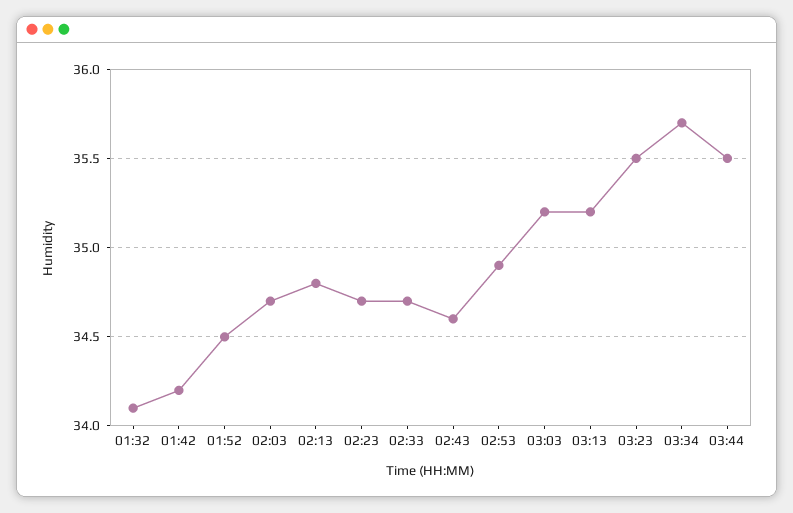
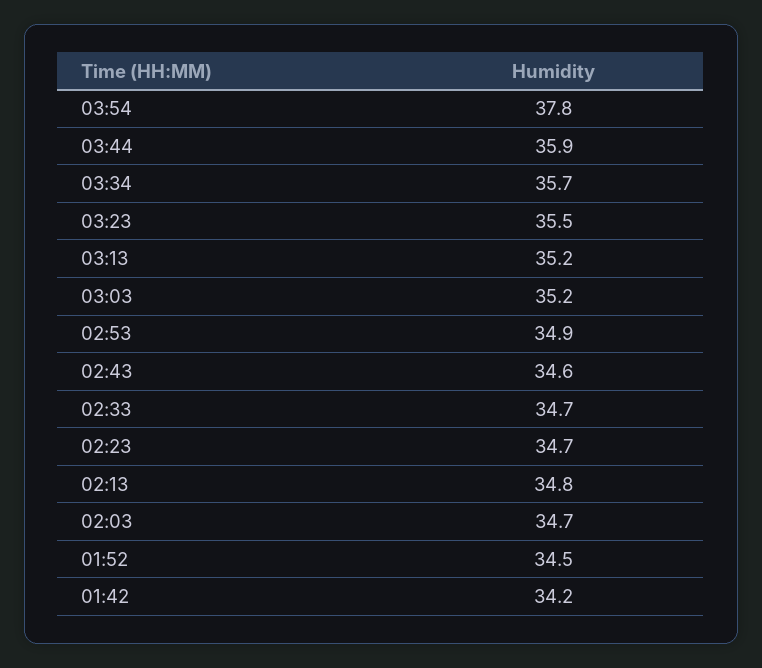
01:32: 34.1 -> none
03:44: 35.5 -> 35.9
03:54: none -> 37.8

